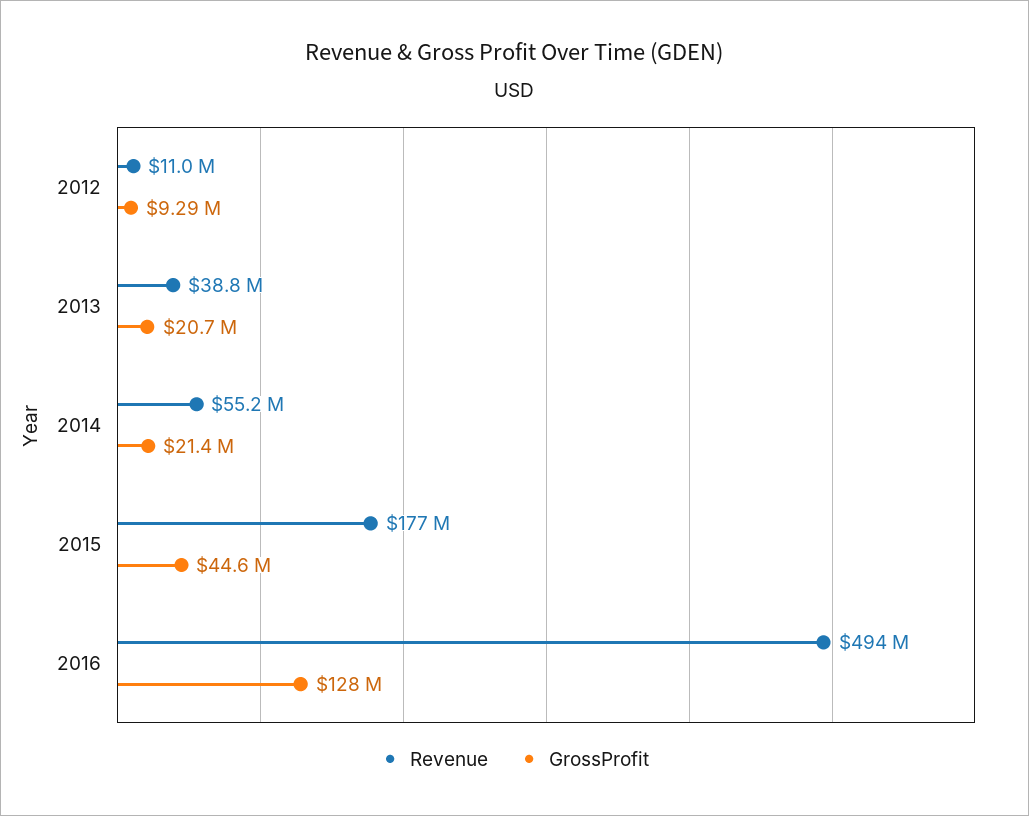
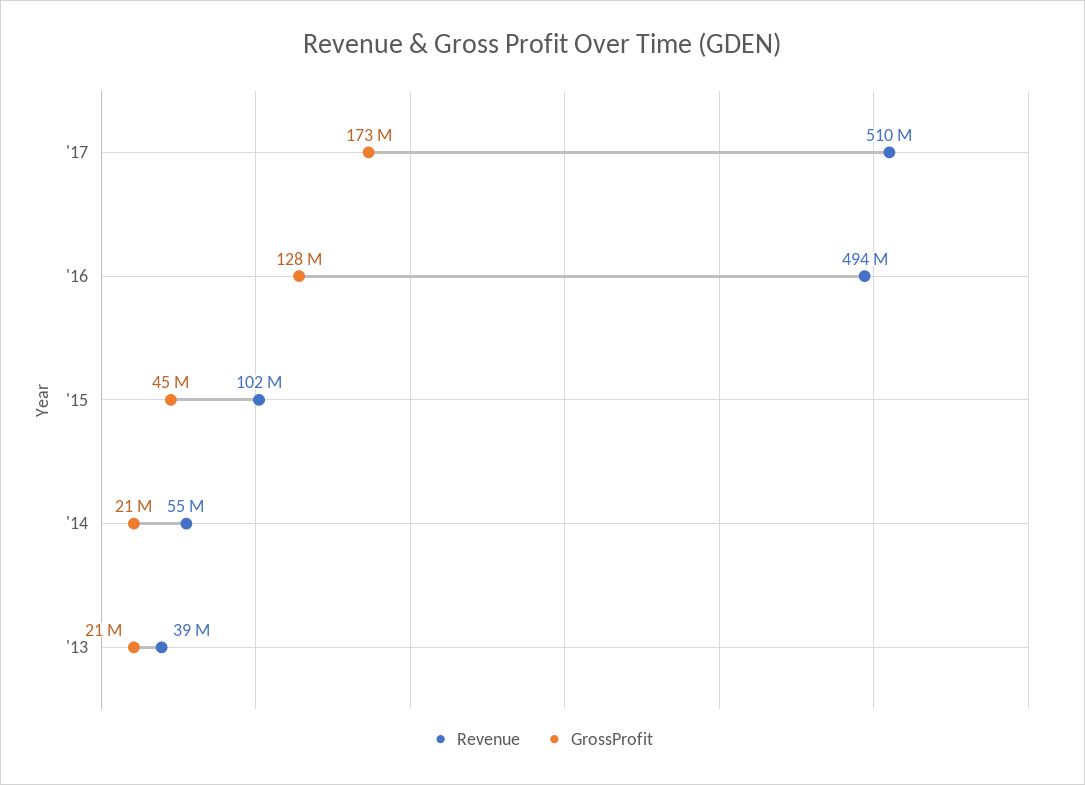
Revenue, 2012: 11000000 -> none
GrossProfit, 2012: 9290000 -> none
Revenue, 2015: 177000000 -> 102000000
Revenue, '17: none -> 510000000
GrossProfit, '17: none -> 173000000

